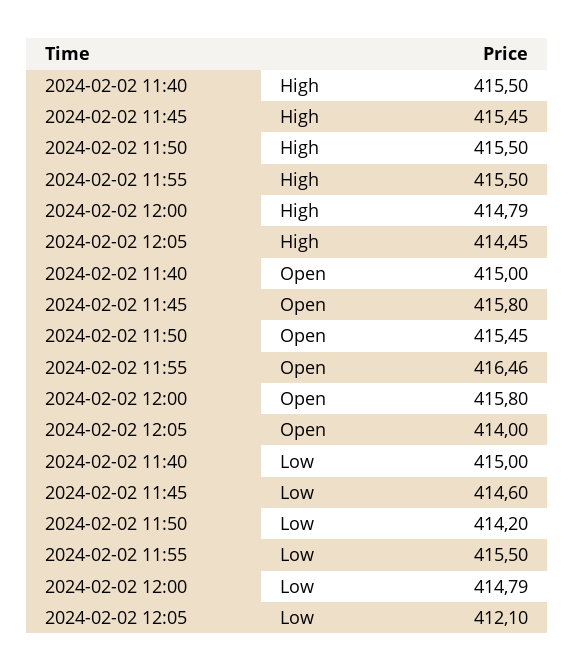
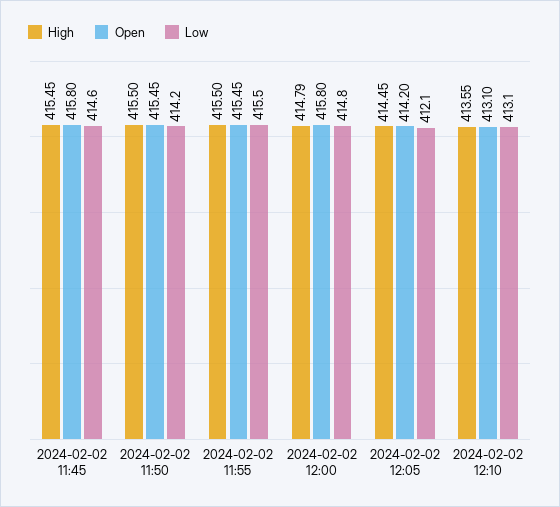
High, 2024-02-02 11:40: 415.5 -> none
Open, 2024-02-02 11:40: 415 -> none
Open, 2024-02-02 11:55: 416.46 -> 415.45
Open, 2024-02-02 12:05: 414 -> 414.2
Low, 2024-02-02 11:40: 415 -> none
High, 2024-02-02 12:10: none -> 413.55
Open, 2024-02-02 12:10: none -> 413.1
Low, 2024-02-02 12:10: none -> 413.1

